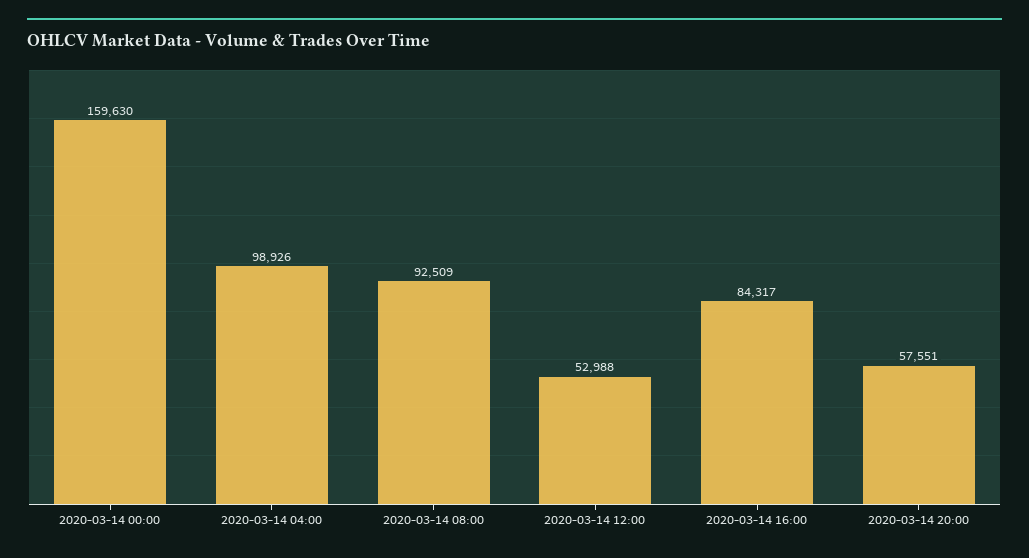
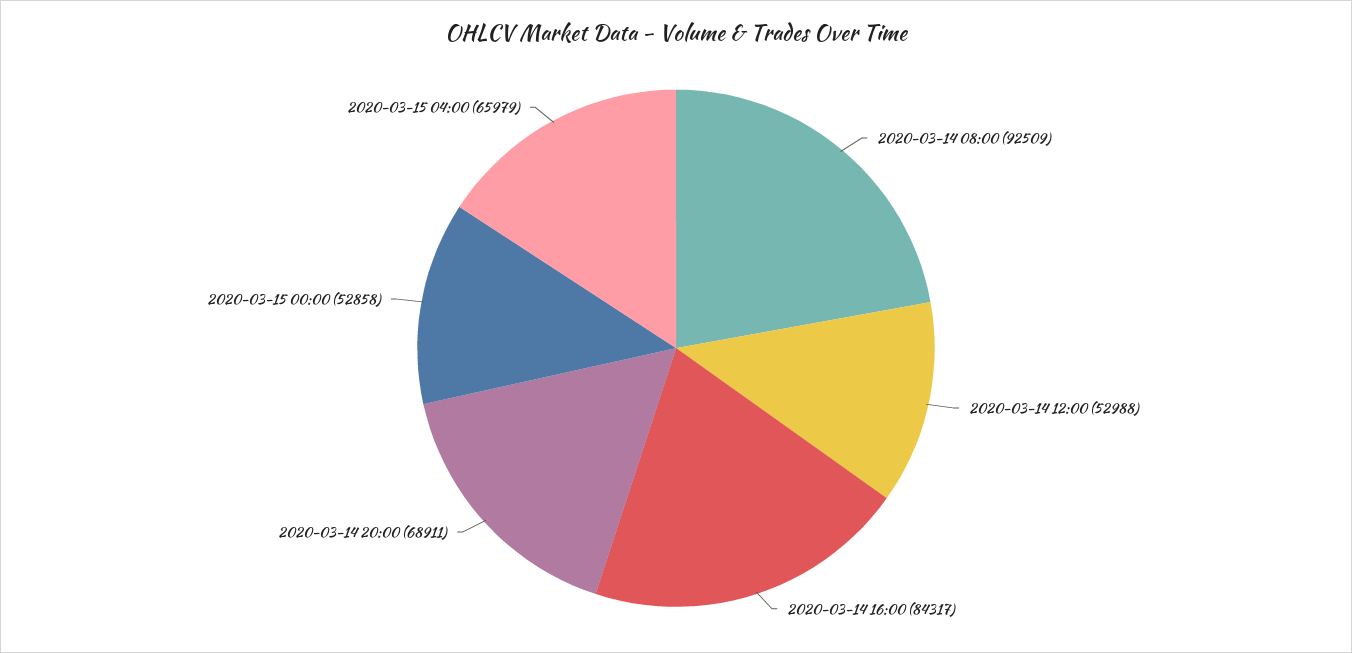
2020-03-14 00:00: 159630 -> none
2020-03-14 04:00: 98926 -> none
2020-03-14 20:00: 57551 -> 68911
2020-03-15 00:00: none -> 52858
2020-03-15 04:00: none -> 65979

